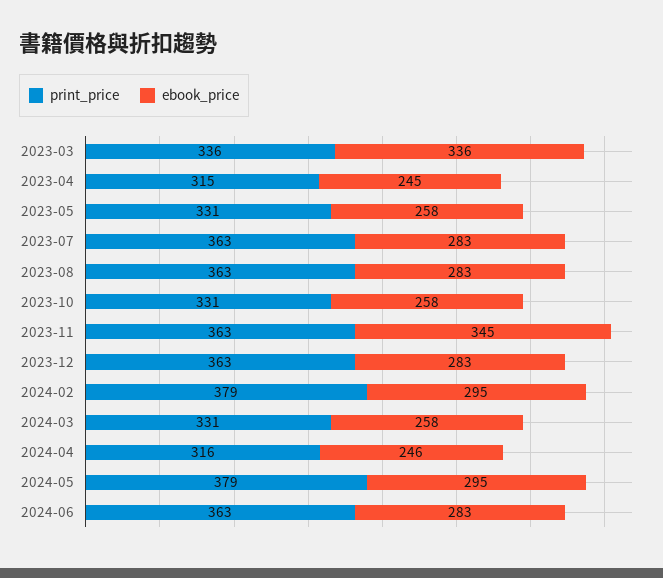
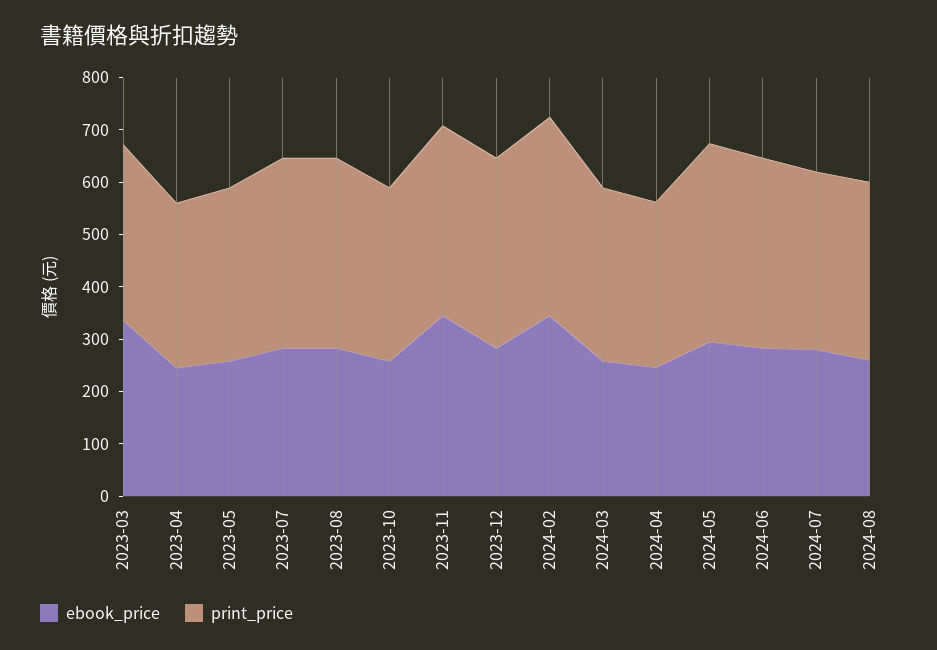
ebook_price, 2024-02: 295 -> 340
ebook_price, 2024-07: none -> 280
print_price, 2024-07: none -> 340
ebook_price, 2024-08: none -> 260
print_price, 2024-08: none -> 340

